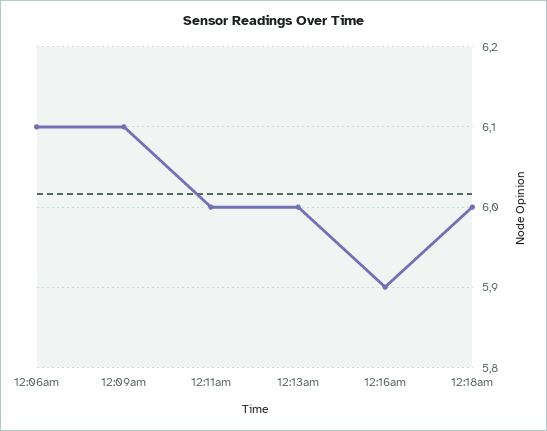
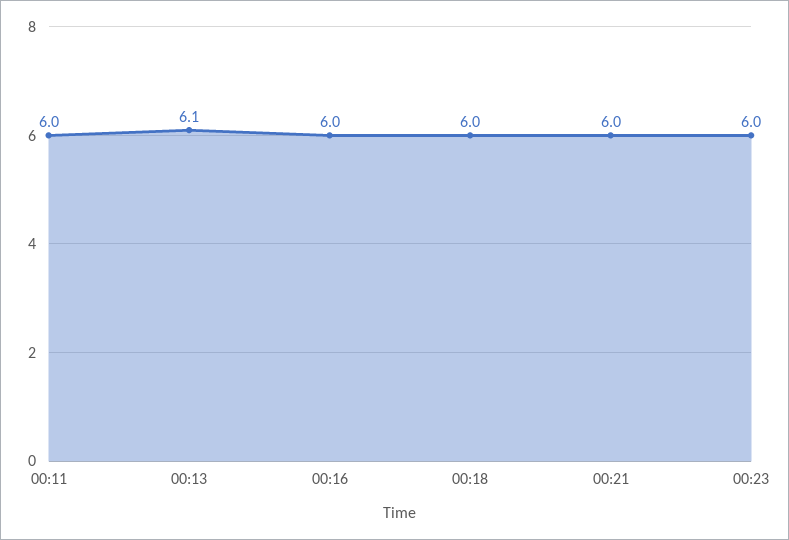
12:06am: 6.1 -> none
12:09am: 6.1 -> none
12:13am: 6 -> 6.1
12:16am: 5.9 -> 6
00:21: none -> 6
00:23: none -> 6

